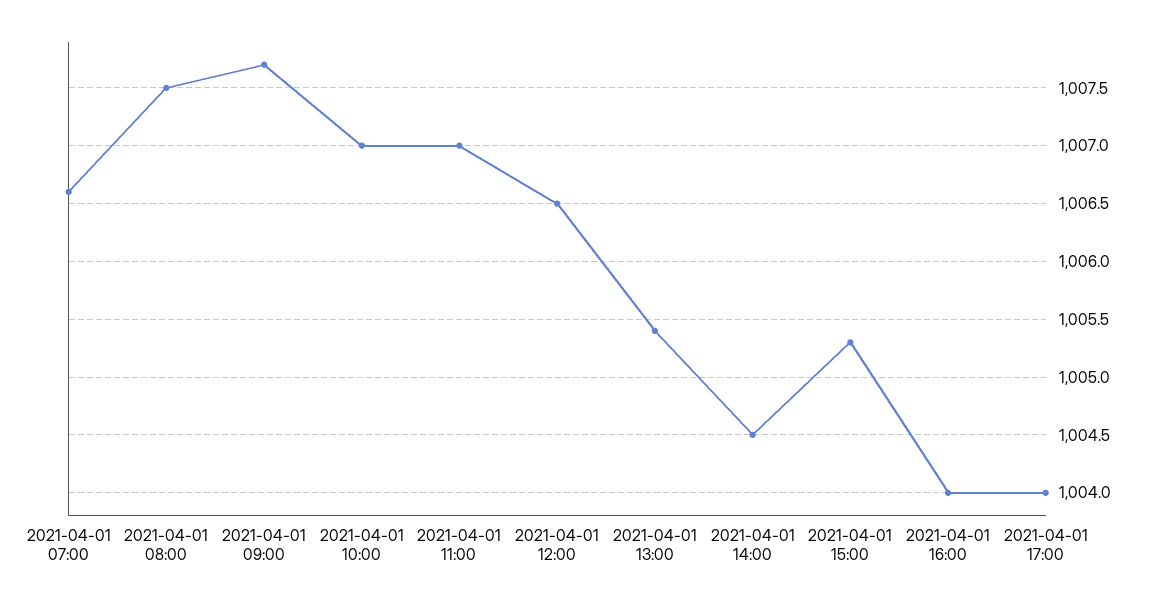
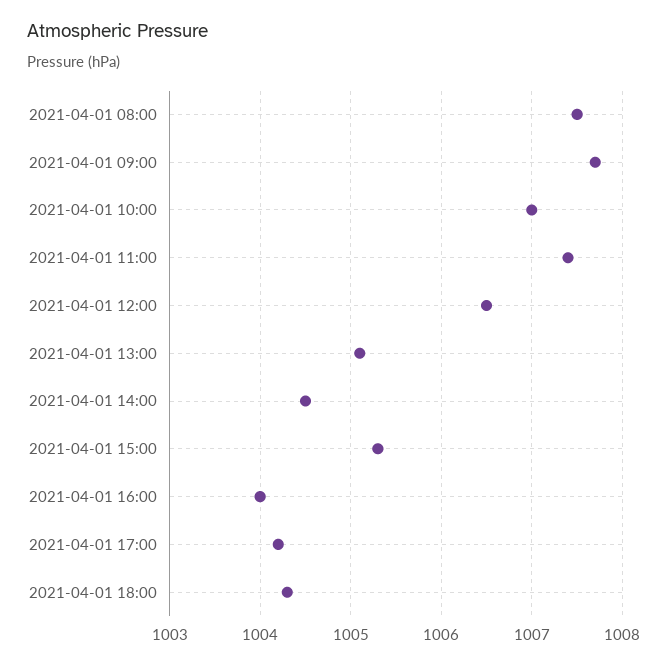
2021-04-01 07:00: 1006.6 -> none
2021-04-01 11:00: 1007 -> 1007.4
2021-04-01 13:00: 1005.4 -> 1005.1
2021-04-01 17:00: 1004 -> 1004.2
2021-04-01 18:00: none -> 1004.3

